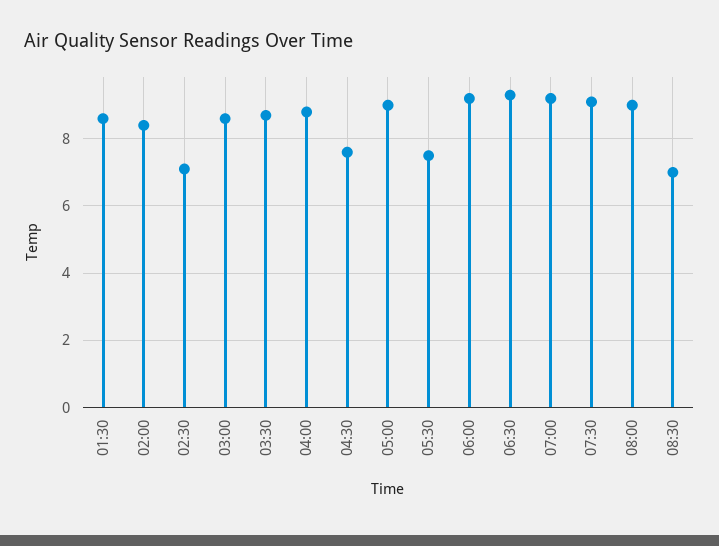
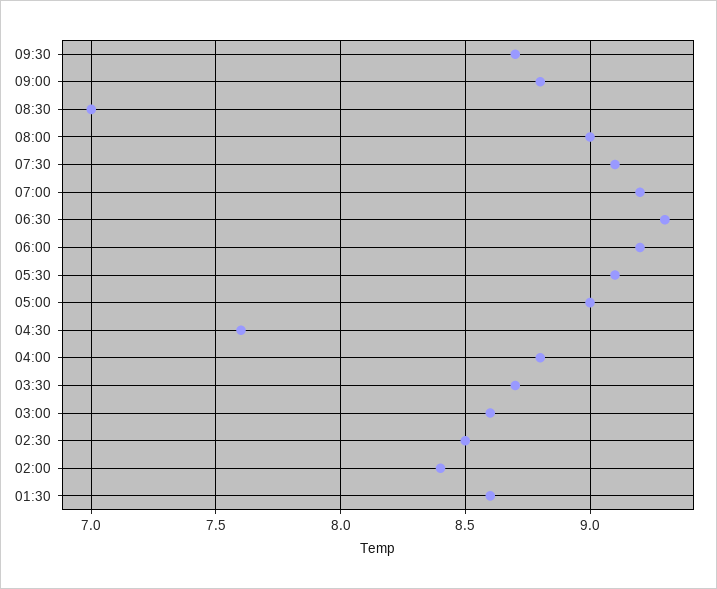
02:30: 7 -> 8.5
05:30: 7.5 -> 9.1
09:30: none -> 8.7
09:00: none -> 8.8

